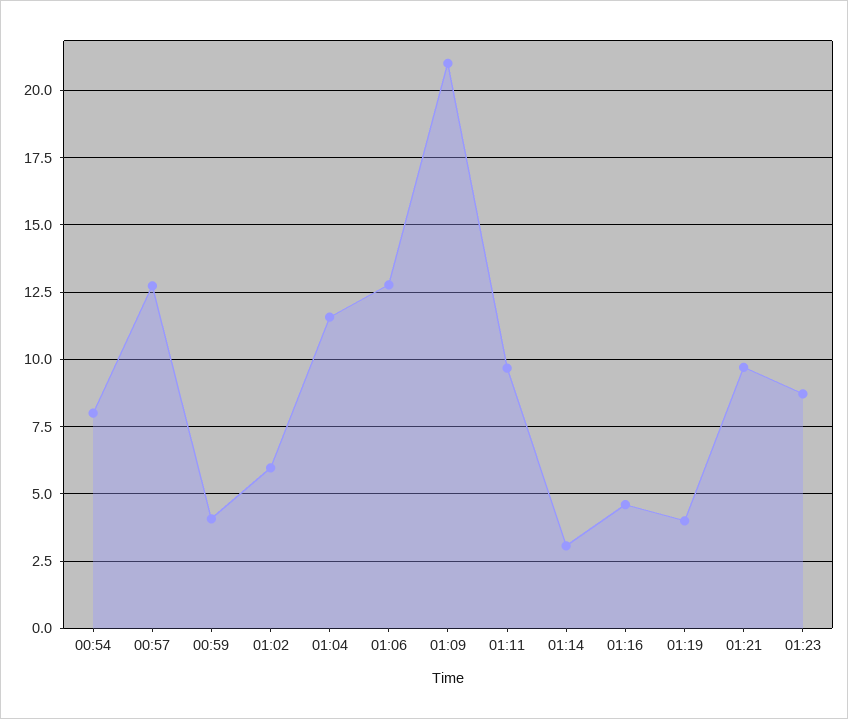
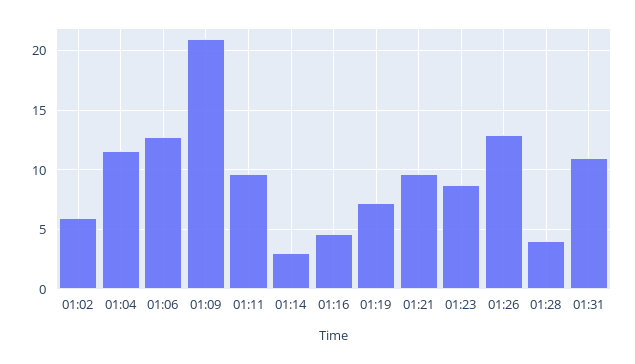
00:54: 8 -> none
00:57: 12.75 -> none
00:59: 4 -> none
01:19: 4 -> 7
01:26: none -> 13
01:28: none -> 4
01:31: none -> 11

